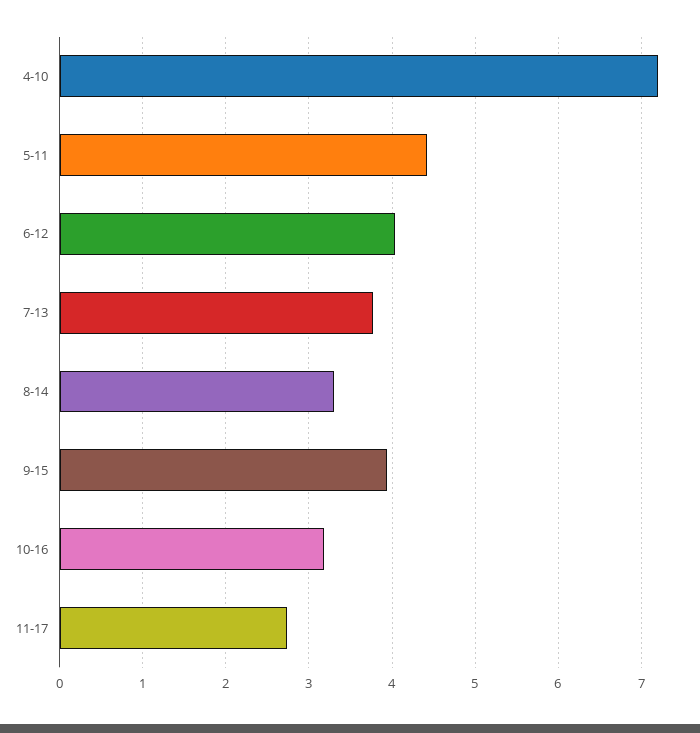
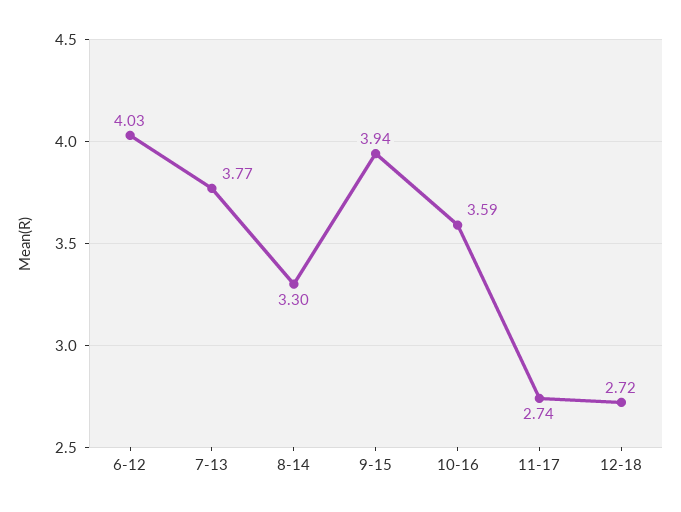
4-10: 7.2 -> none
5-11: 4.4 -> none
10-16: 3.2 -> 3.59
12-18: none -> 2.72

